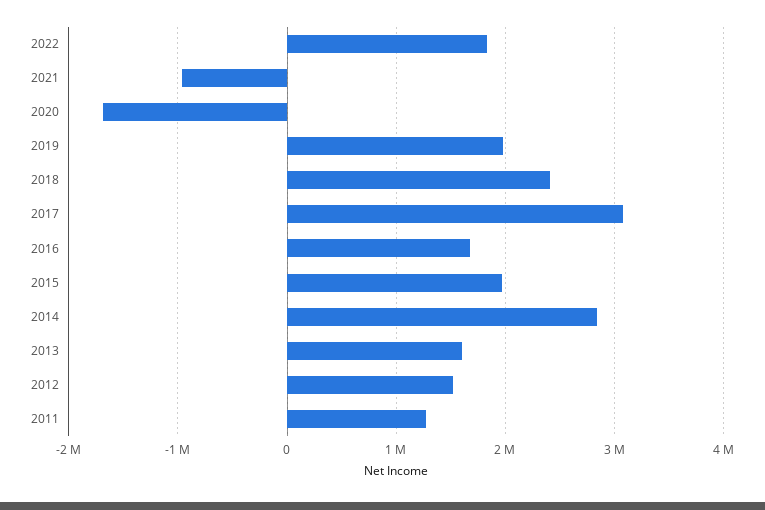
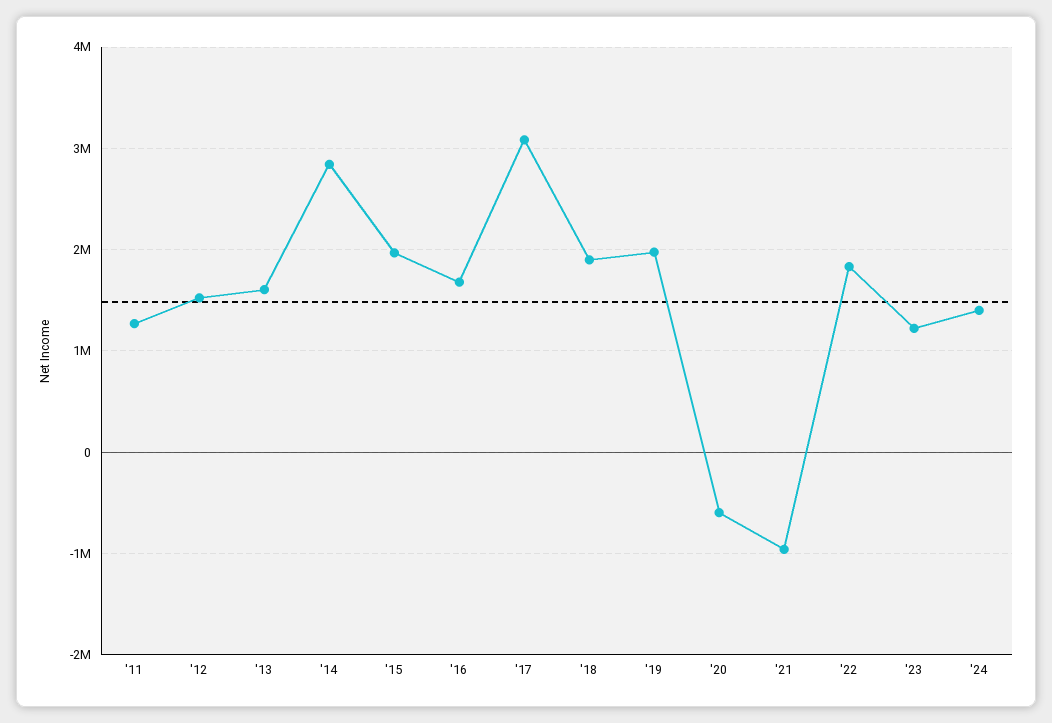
2020: -1700000 -> -600000
2018: 2400000 -> 1900000
'23: none -> 1200000
'24: none -> 1400000

